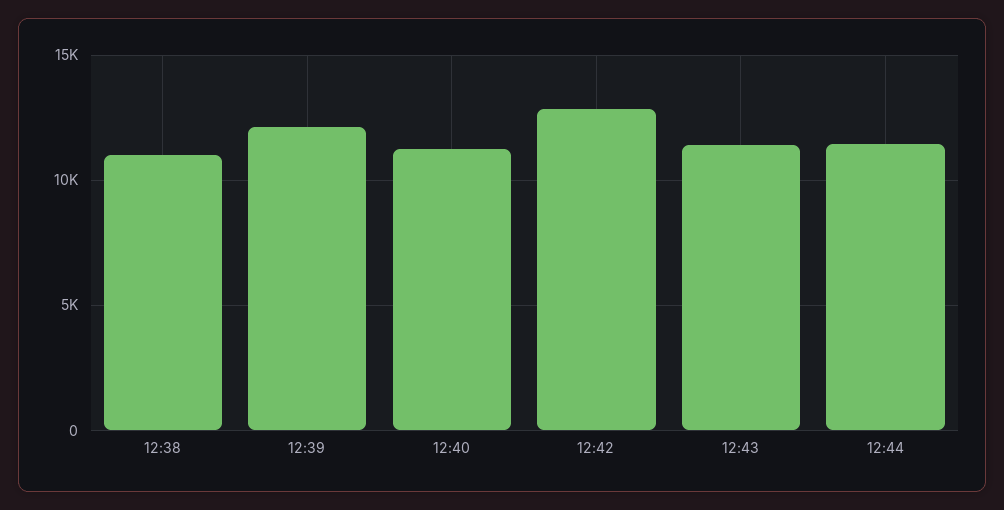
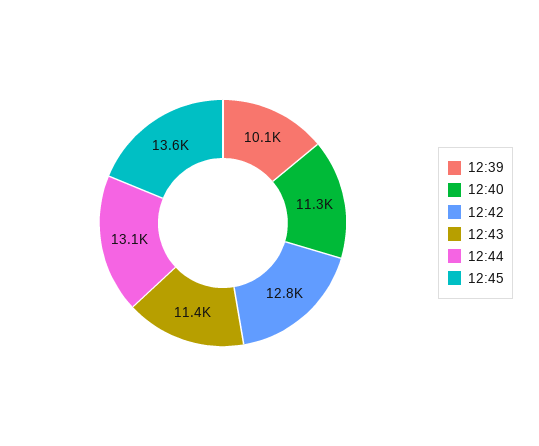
12:38: 11000 -> none
12:39: 12000 -> 10100
12:44: 11500 -> 13100
12:45: none -> 13600

